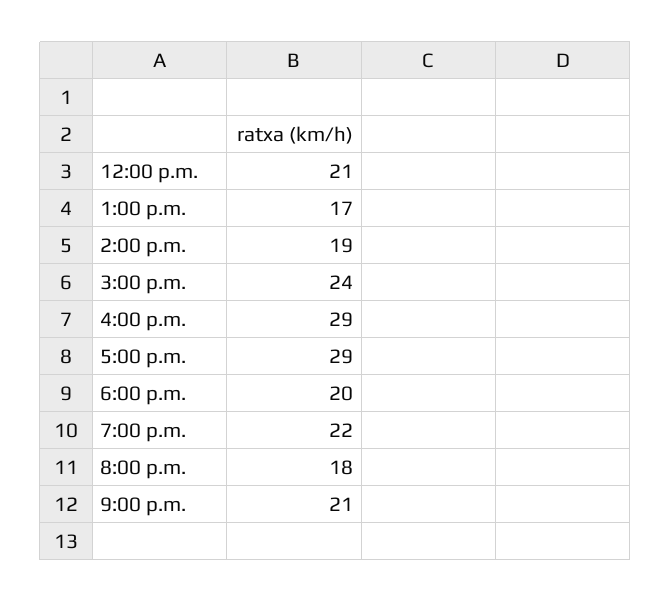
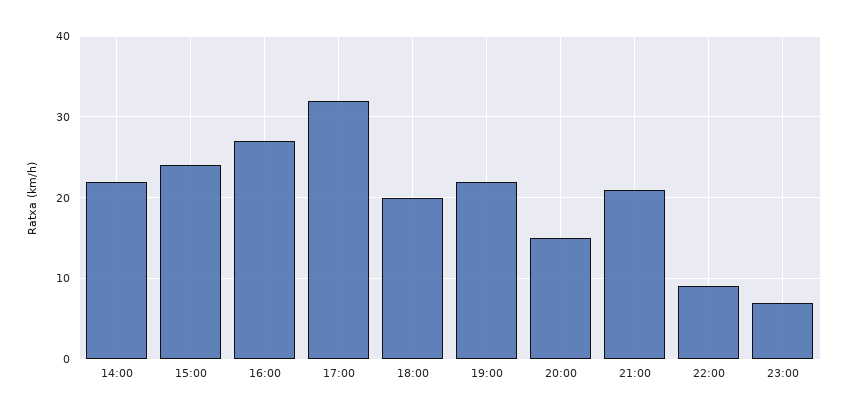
12:00 p.m.: 21 -> none
1:00 p.m.: 17 -> none
2:00 p.m.: 19 -> 22
4:00 p.m.: 29 -> 27
5:00 p.m.: 29 -> 32
8:00 p.m.: 18 -> 15
22:00: none -> 9
23:00: none -> 7

